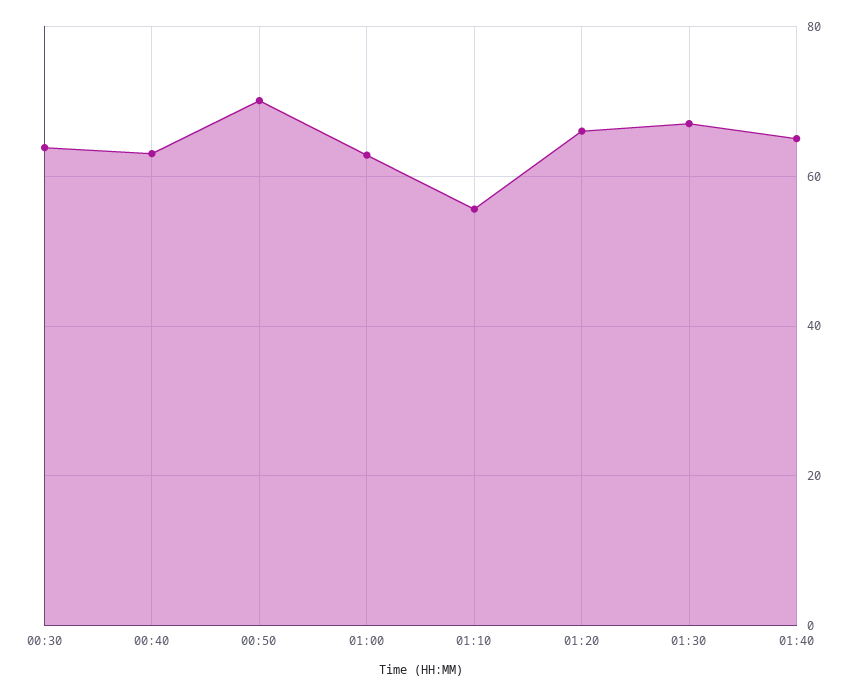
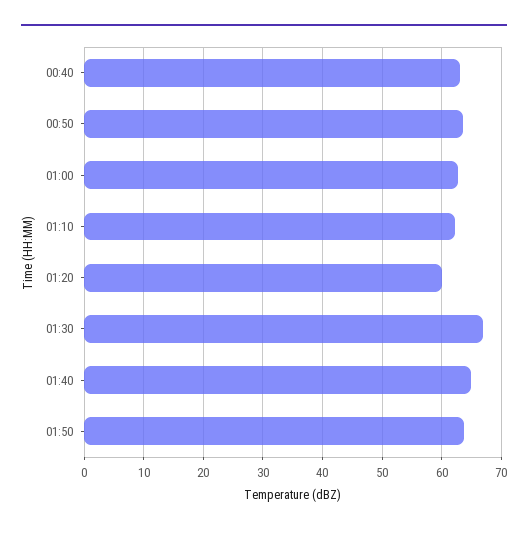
00:30: 64 -> none
00:50: 70 -> 64
01:10: 56 -> 62
01:20: 66 -> 60
01:50: none -> 64

